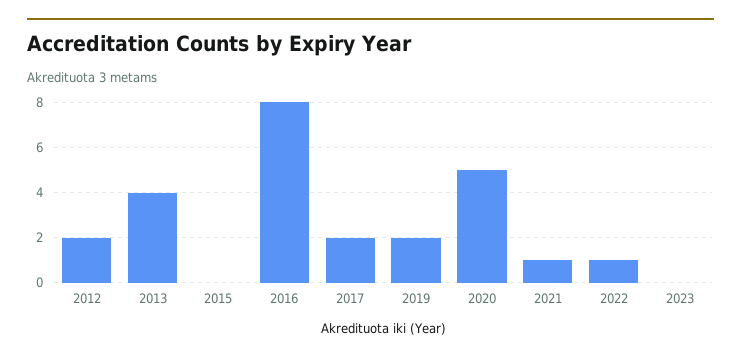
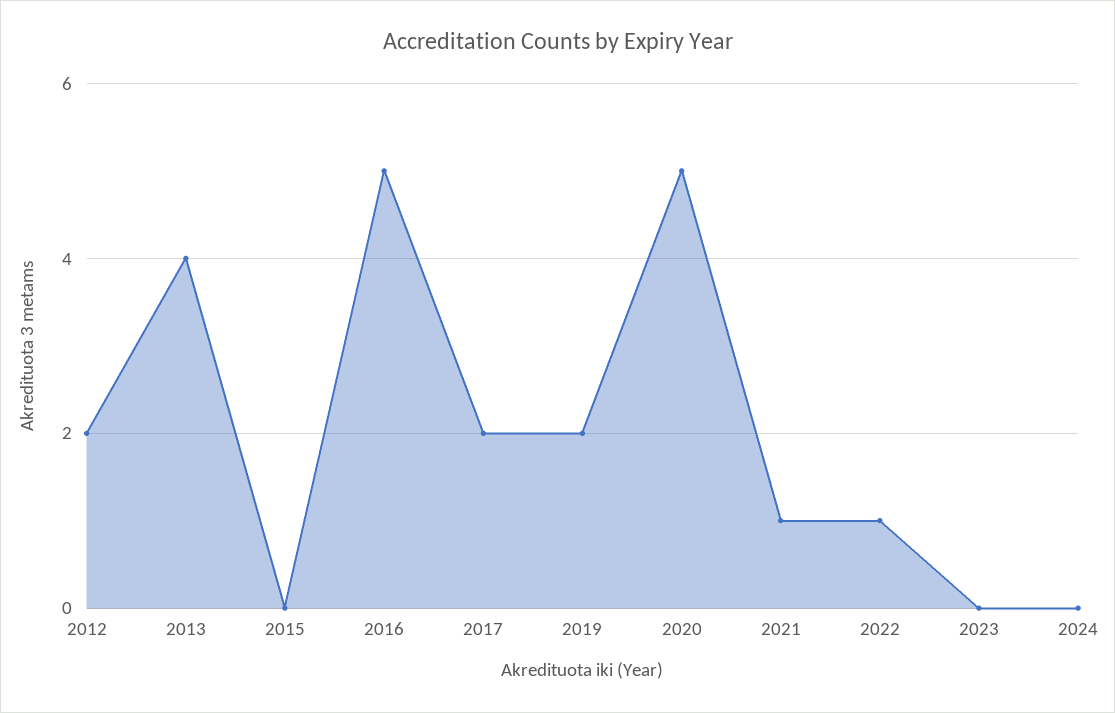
2016: 8 -> 5
2024: none -> 0

